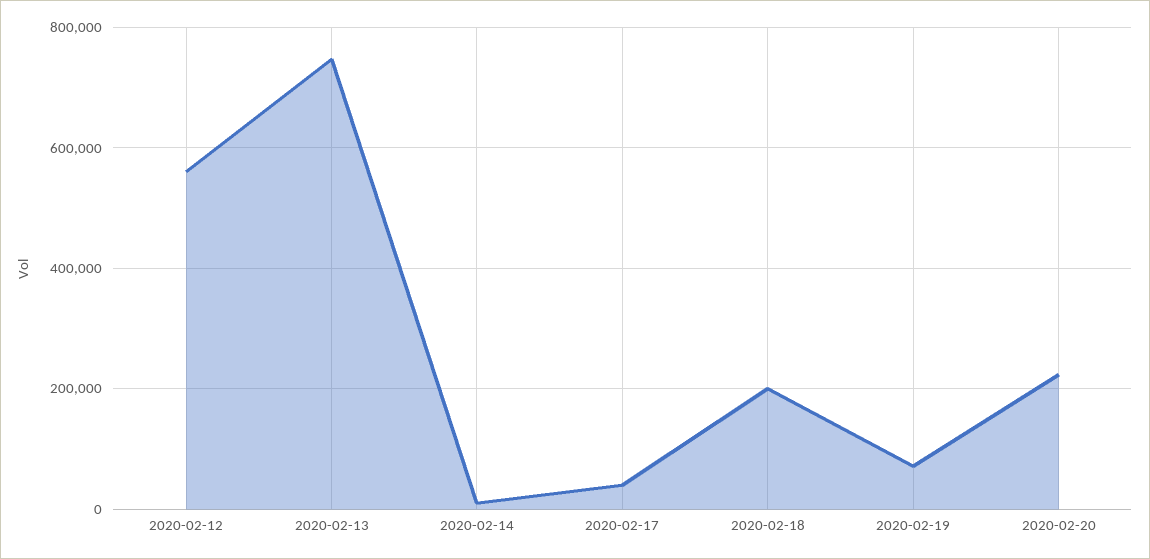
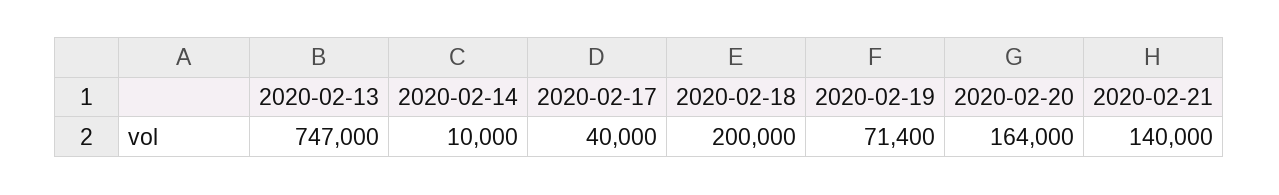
2020-02-12: 560000 -> none
2020-02-20: 220000 -> 164000
2020-02-21: none -> 140000

